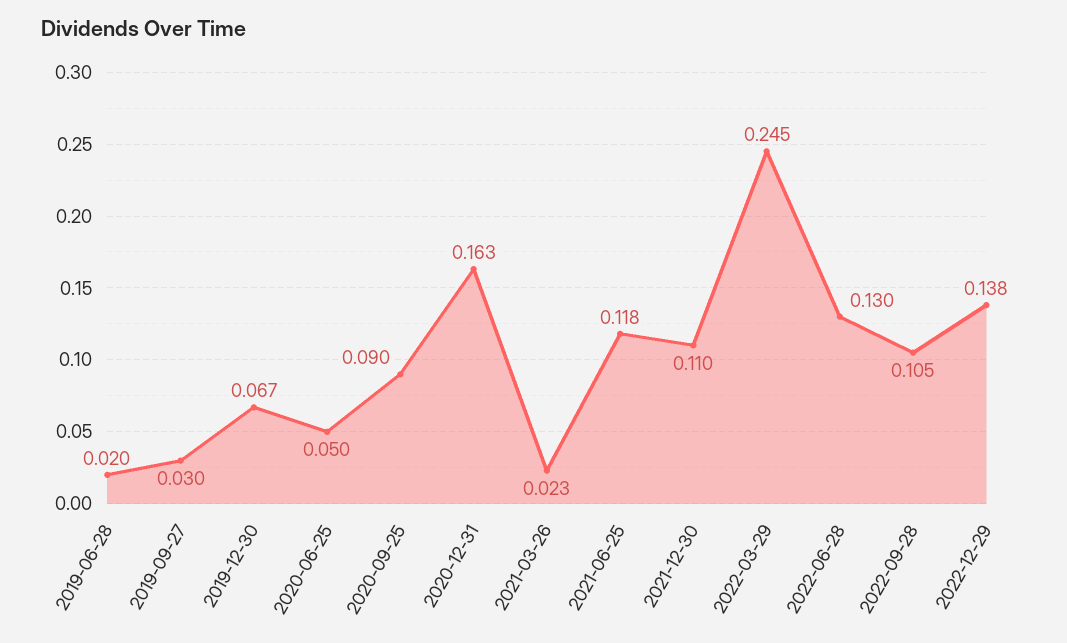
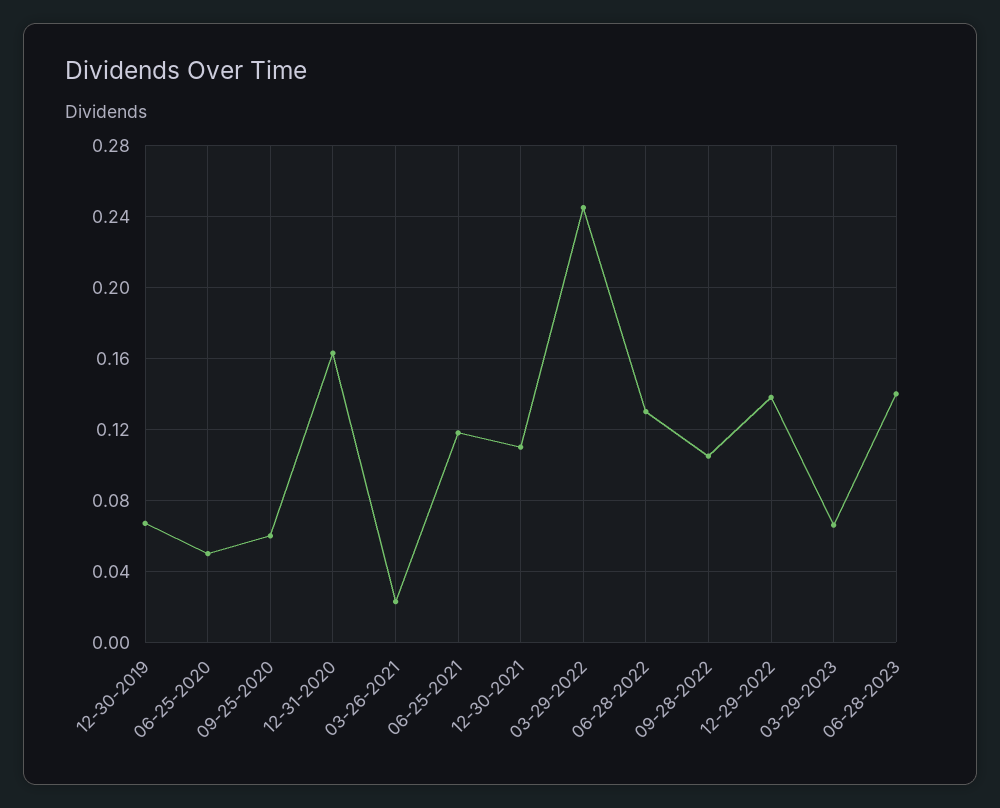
2019-06-28: 0.02 -> none
2019-09-27: 0.03 -> none
2020-09-25: 0.09 -> 0.06
03-29-2023: none -> 0.065
06-28-2023: none -> 0.14

